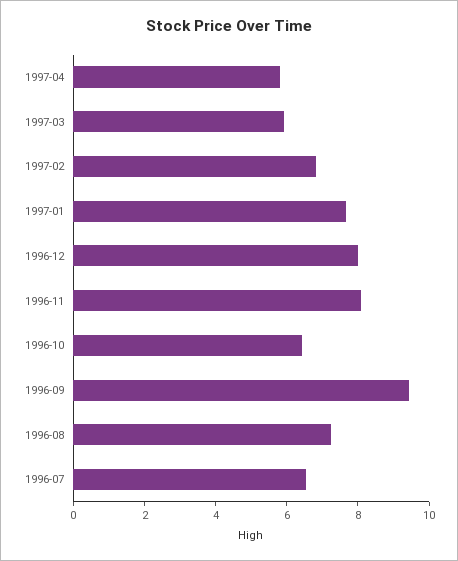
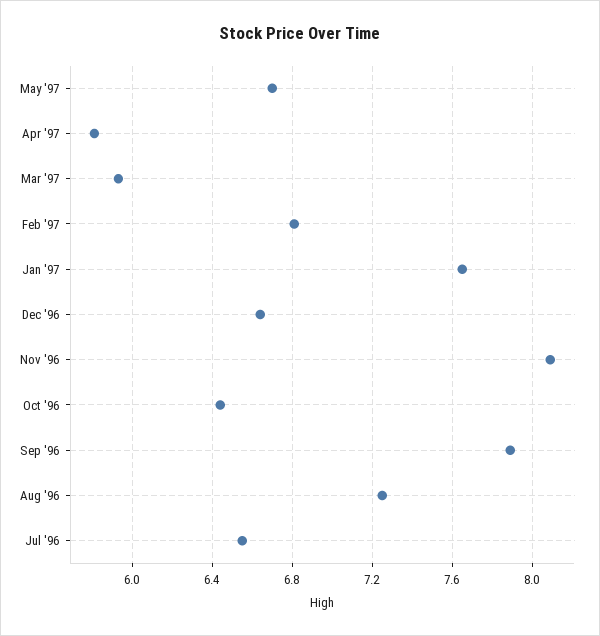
1996-12: 8 -> 6.65
1996-09: 9.5 -> 7.9
May '97: none -> 6.7

